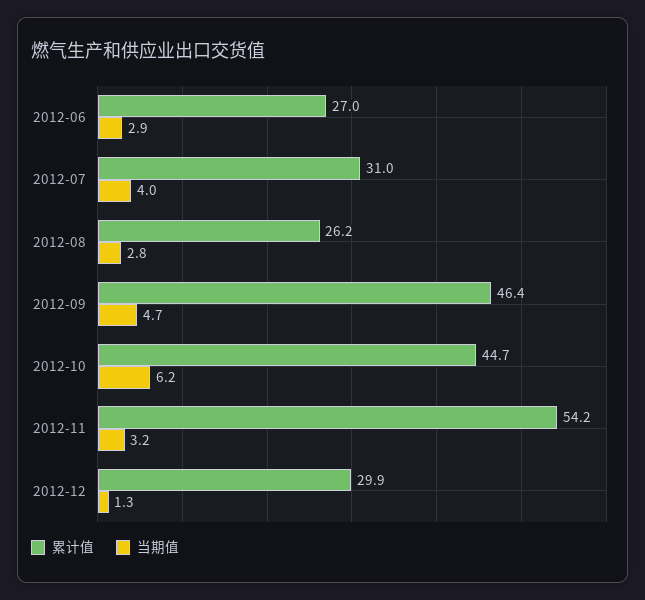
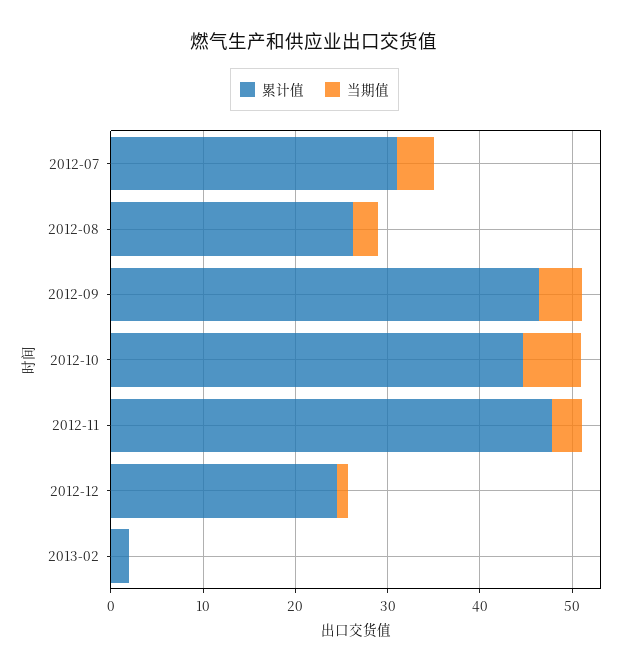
累计值, 2012-06: 27 -> none
当期值, 2012-06: 2.9 -> none
累计值, 2012-11: 54.2 -> 48
累计值, 2012-12: 29.9 -> 24
累计值, 2013-02: none -> 2
当期值, 2013-02: none -> 0

